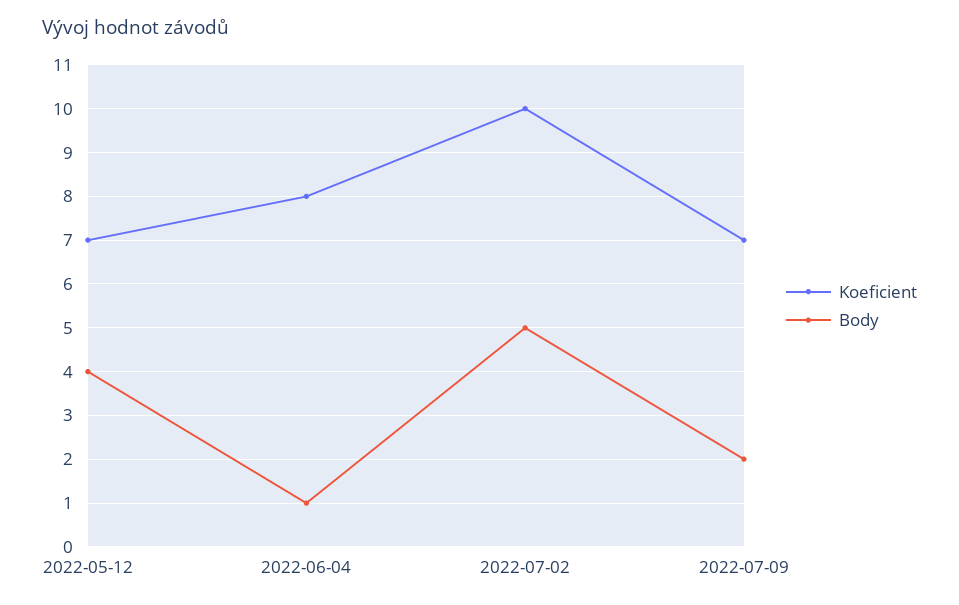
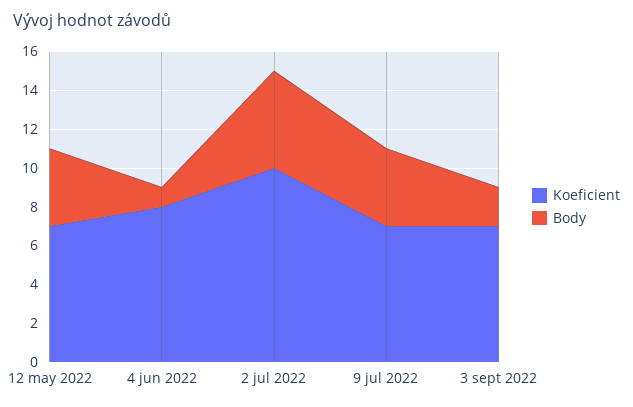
Body, 2022-07-09: 2 -> 4
Koeficient, 3 sept 2022: none -> 7
Body, 3 sept 2022: none -> 2

